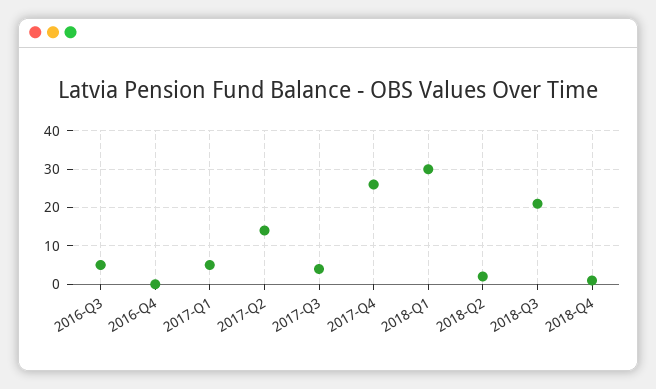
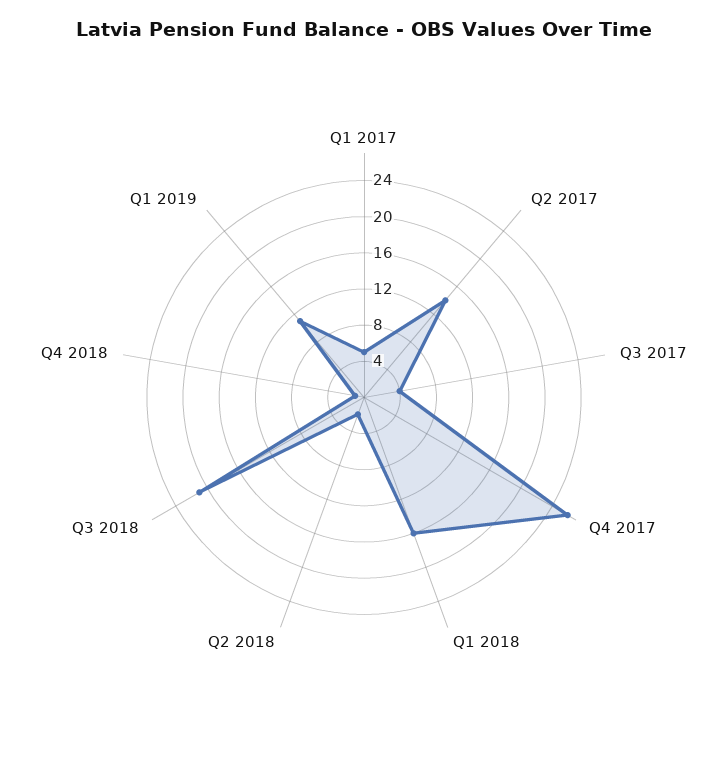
2016-Q3: 5 -> none
2016-Q4: 0 -> none
2018-Q1: 30 -> 16
Q1 2019: none -> 11

